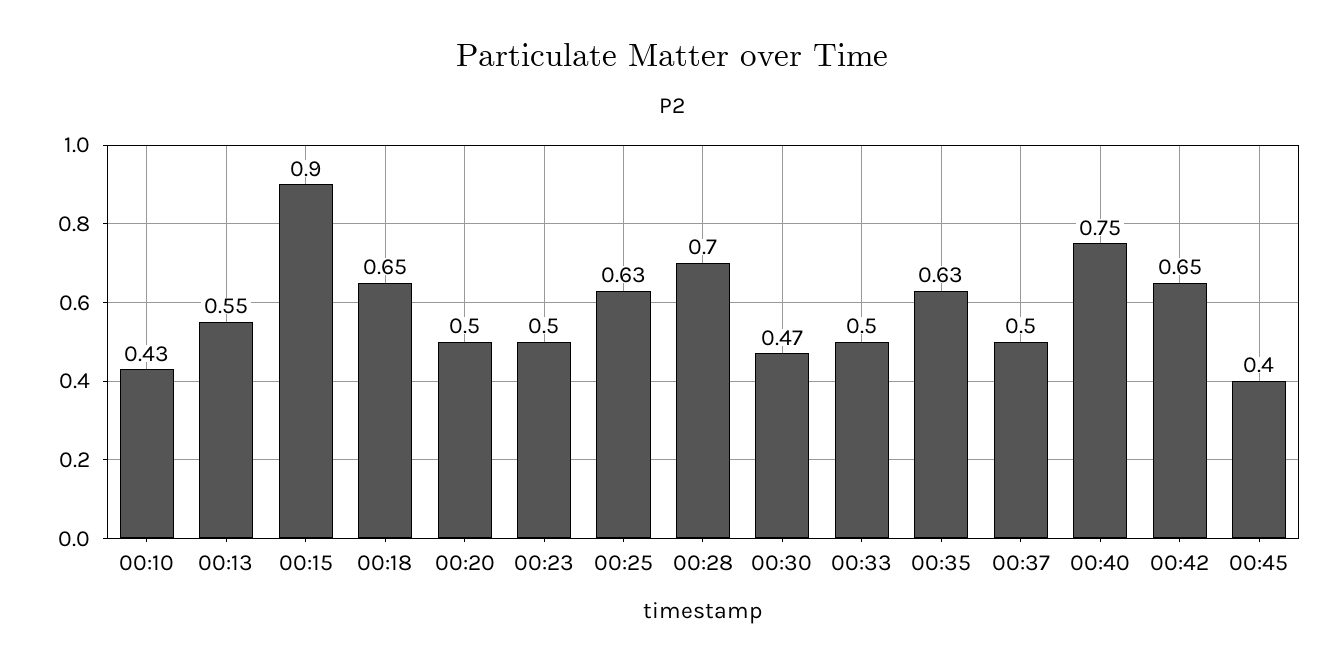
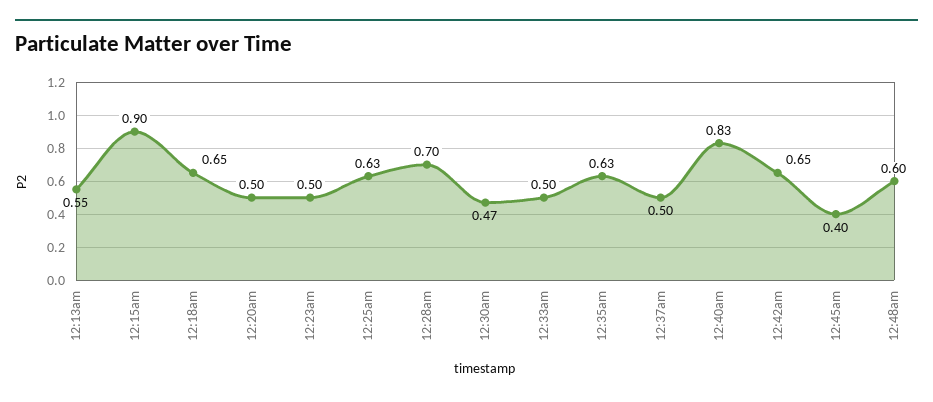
00:10: 0.43 -> none
00:40: 0.75 -> 0.83
12:48am: none -> 0.6

